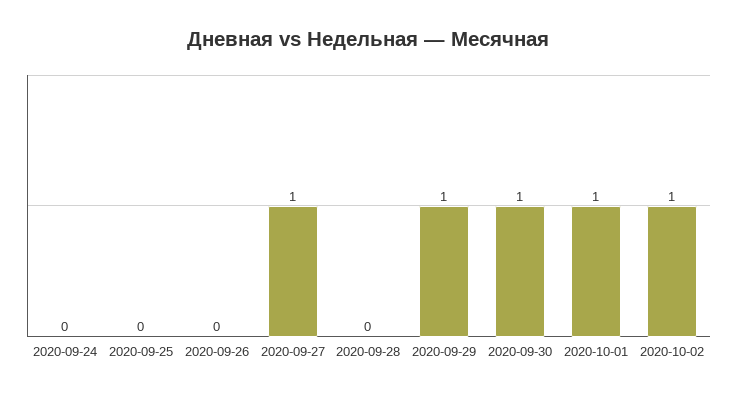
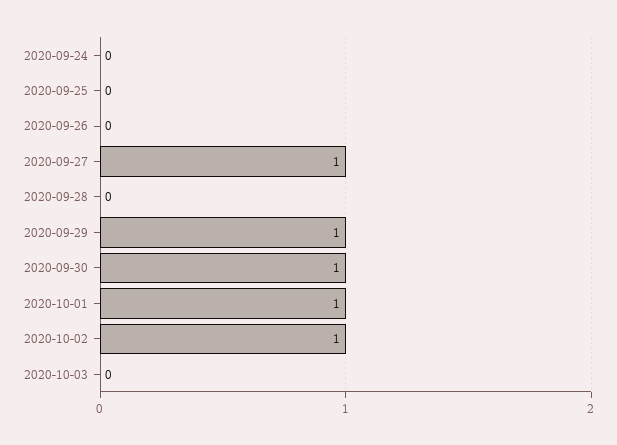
2020-10-03: none -> 0

